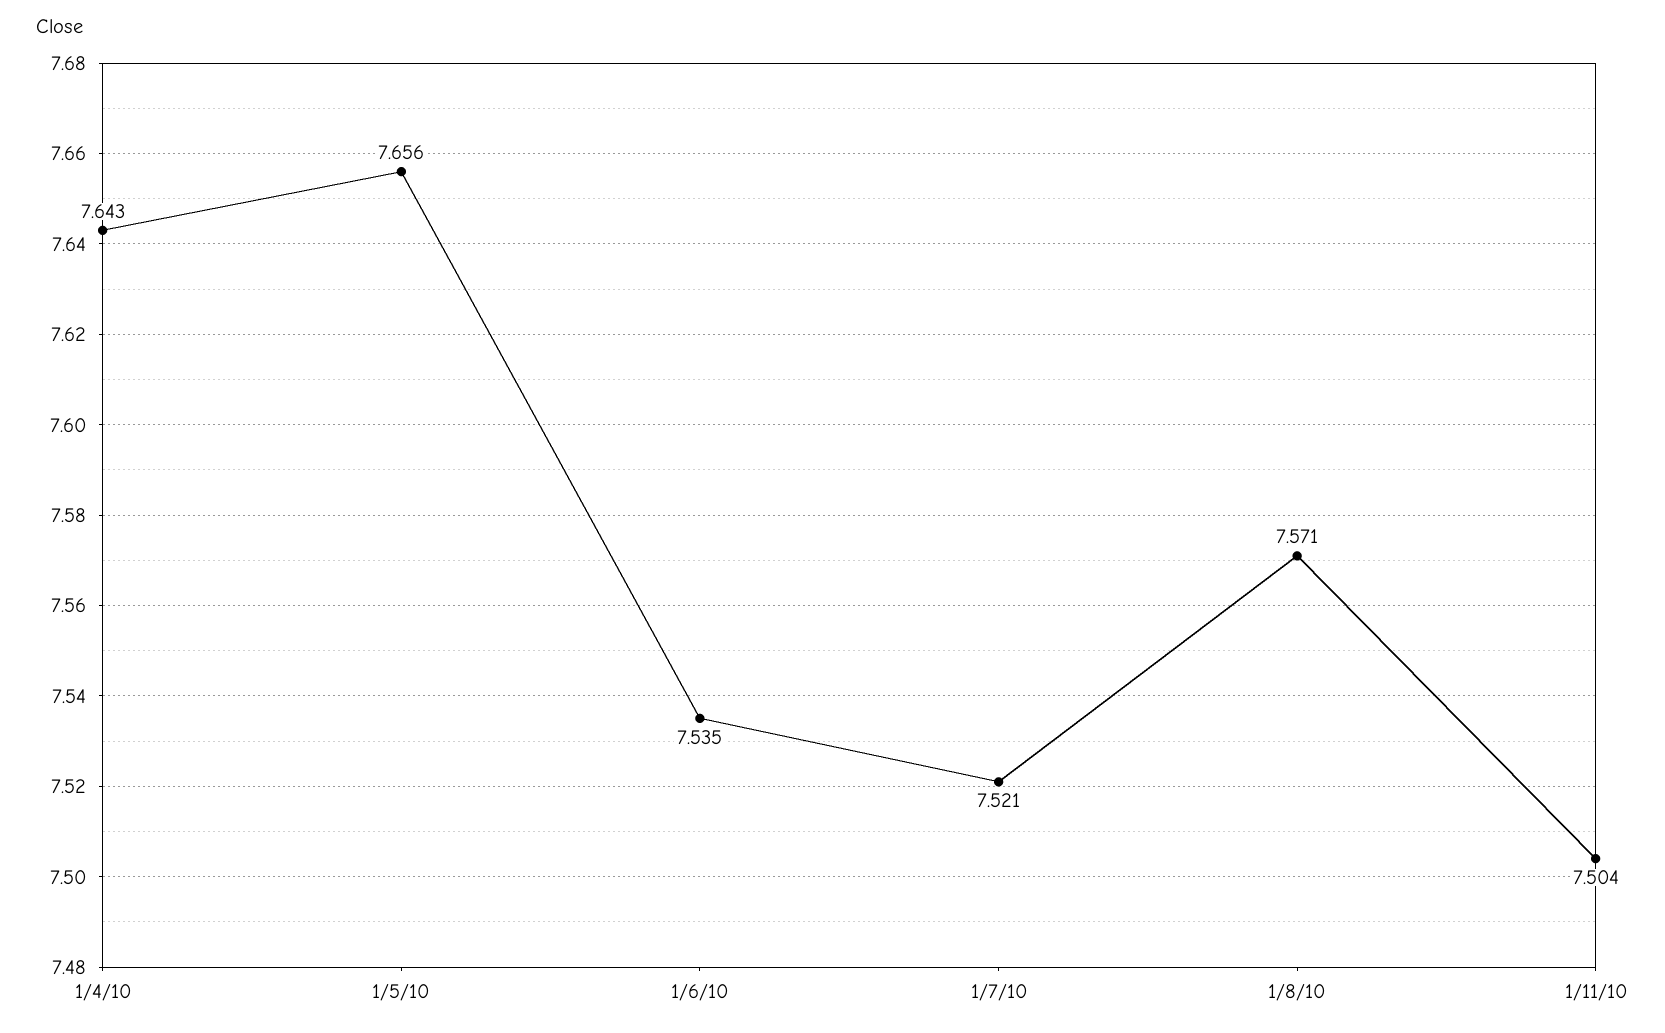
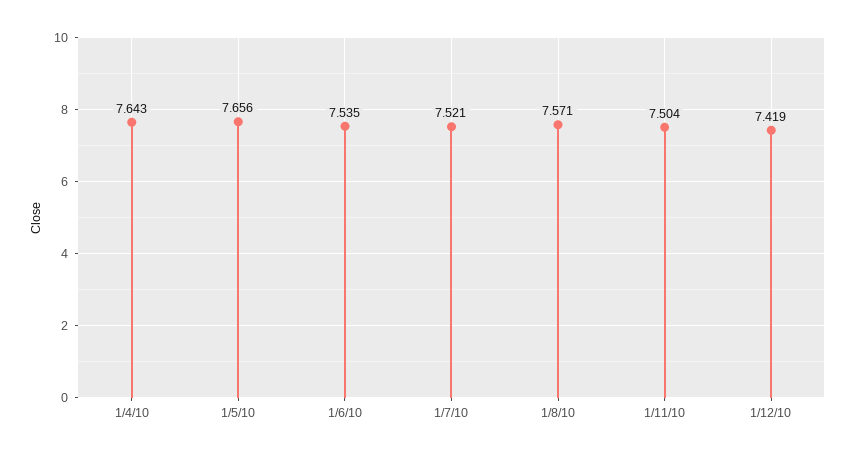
1/12/10: none -> 7.419

